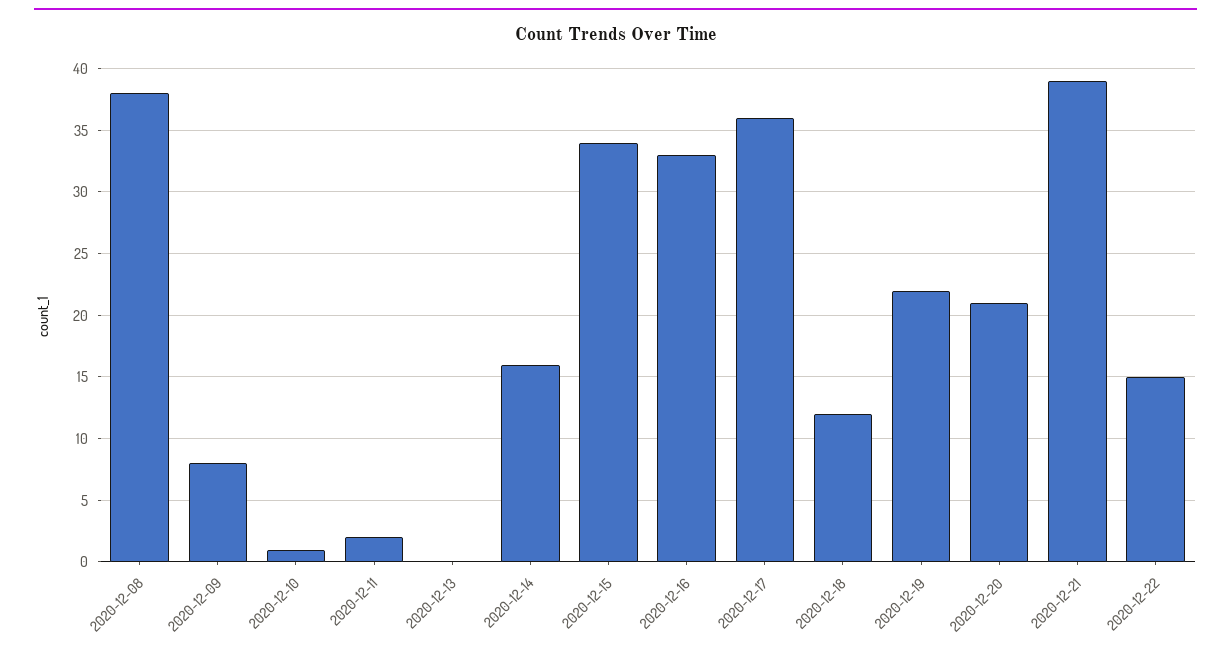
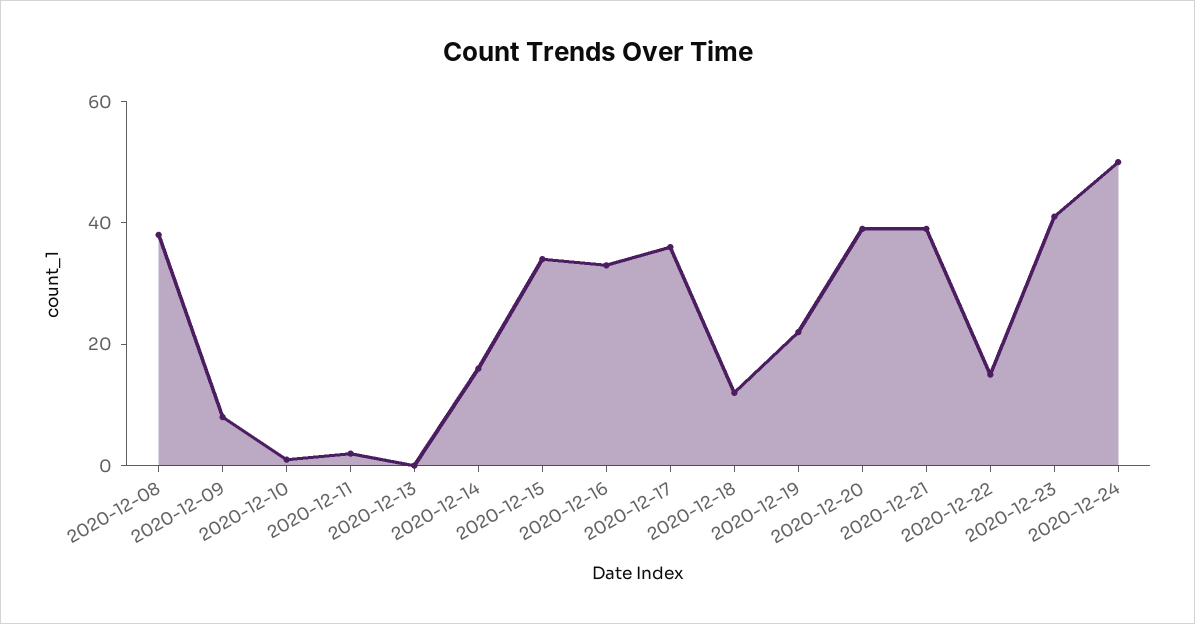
2020-12-20: 21 -> 40
2020-12-23: none -> 40
2020-12-24: none -> 50

